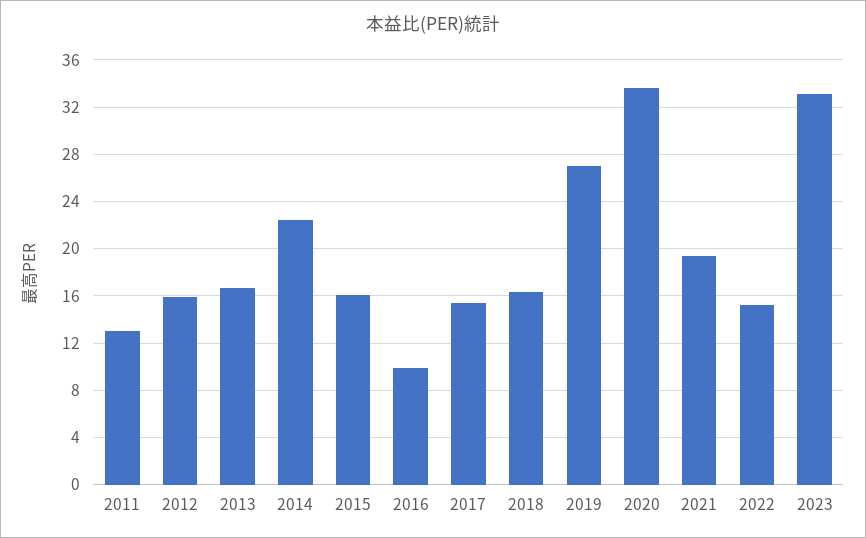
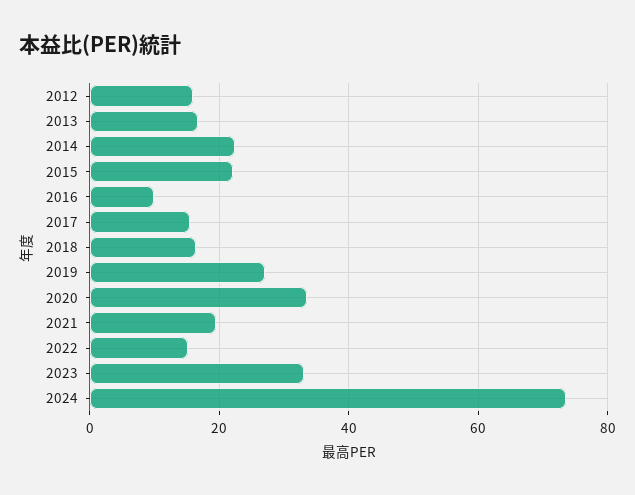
2011: 13 -> none
2015: 16 -> 22
2024: none -> 74

